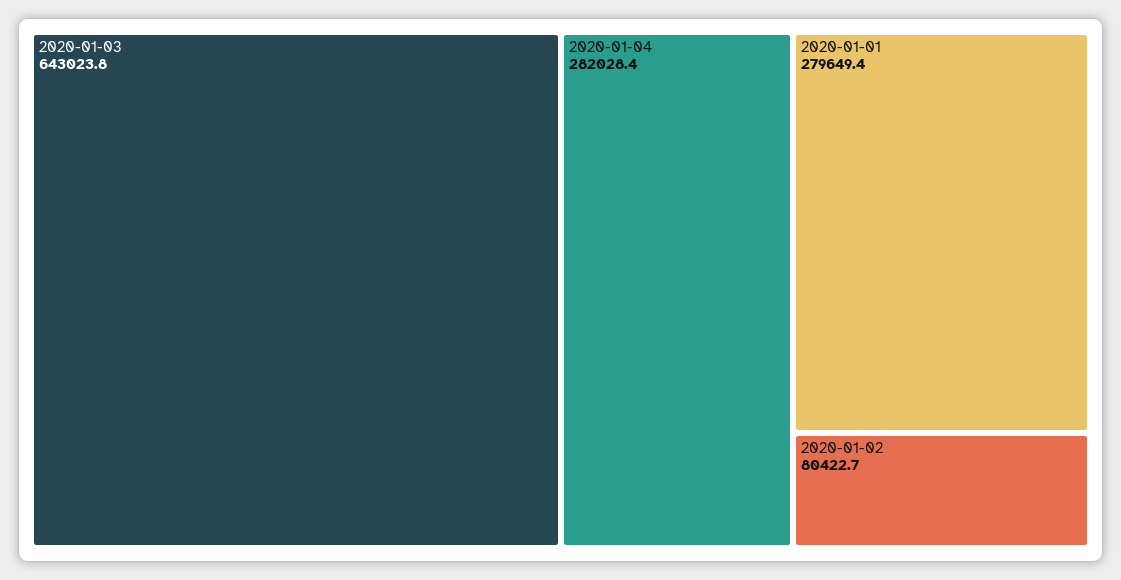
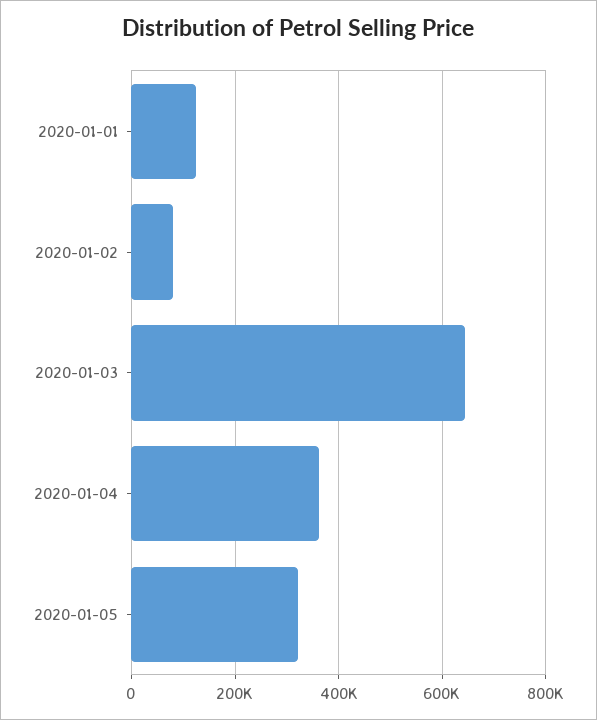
2020-01-04: 282028.4 -> 360000
2020-01-01: 279649.4 -> 120000
2020-01-05: none -> 320000

